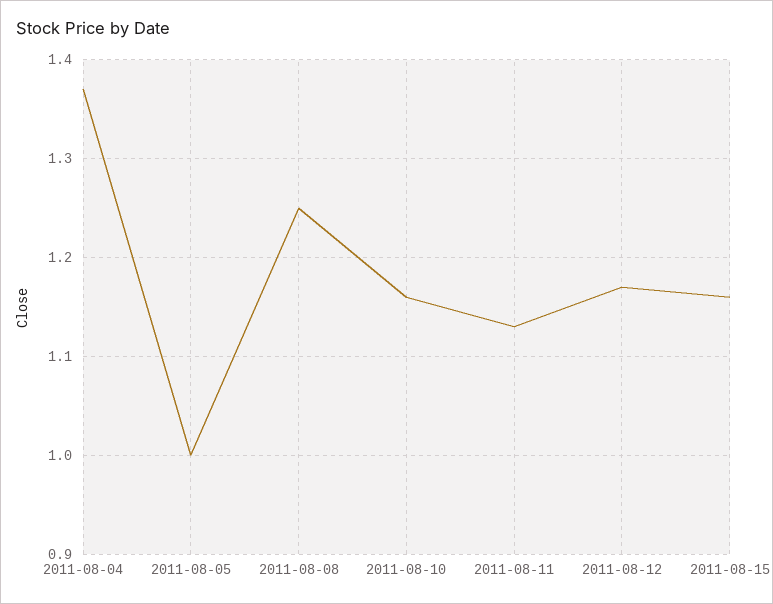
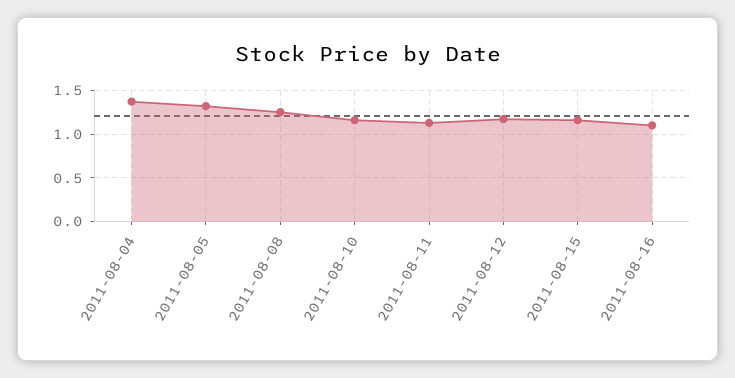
2011-08-05: 1 -> 1.3
2011-08-16: none -> 1.1

